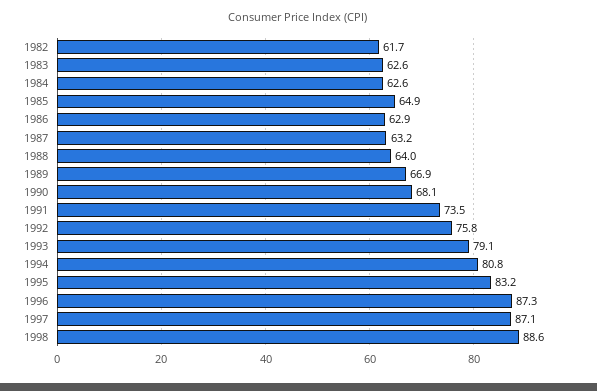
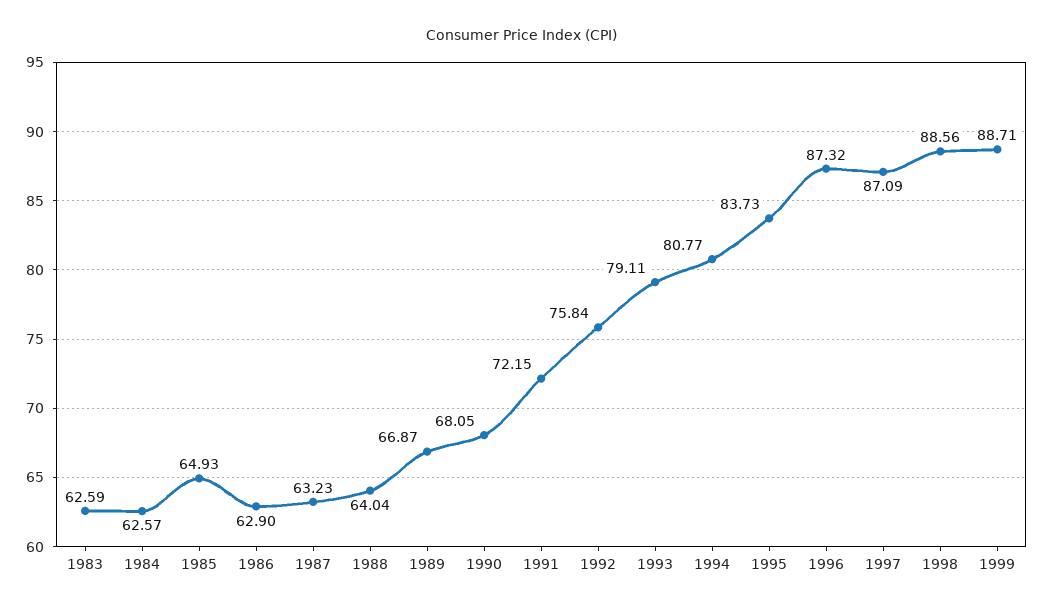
1982: 61.7 -> none
1991: 73.5 -> 72.15
1995: 83.2 -> 83.73
1999: none -> 88.71

